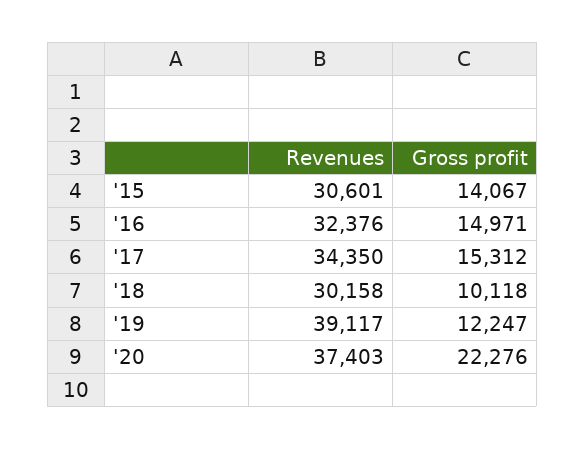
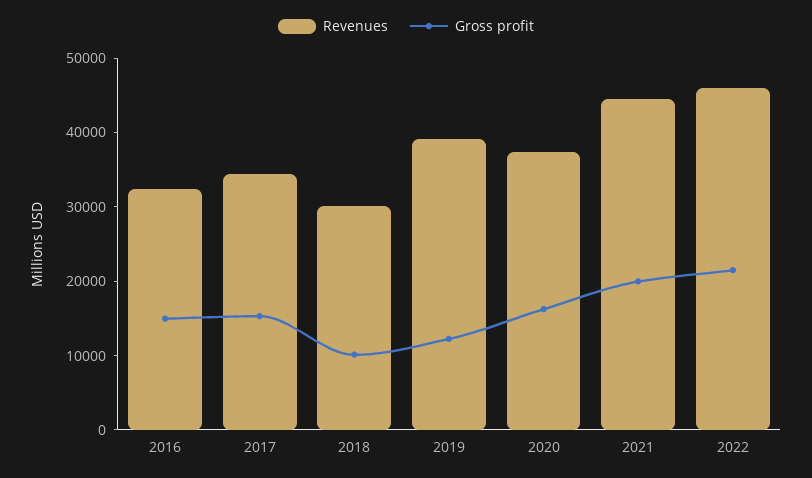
Revenues, '15: 30601 -> none
Gross profit, '15: 14067 -> none
Gross profit, '20: 22276 -> 16000
Revenues, 2021: none -> 44000
Gross profit, 2021: none -> 20000
Revenues, 2022: none -> 46000
Gross profit, 2022: none -> 22000

